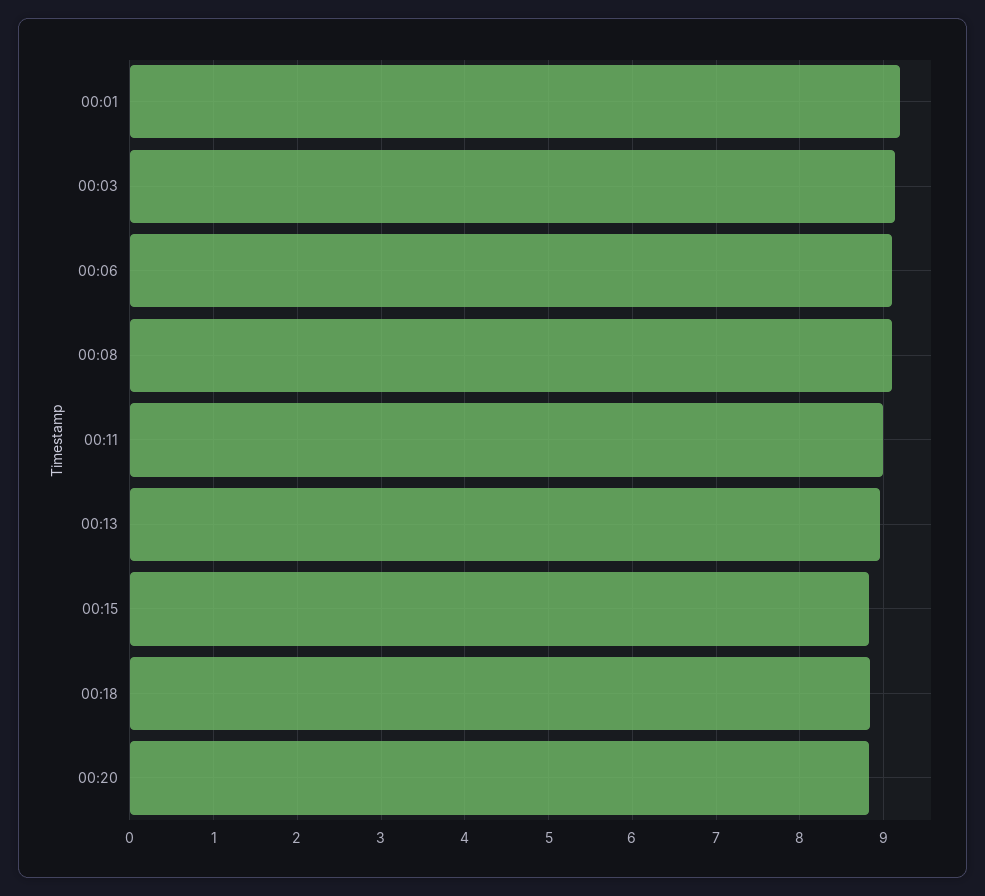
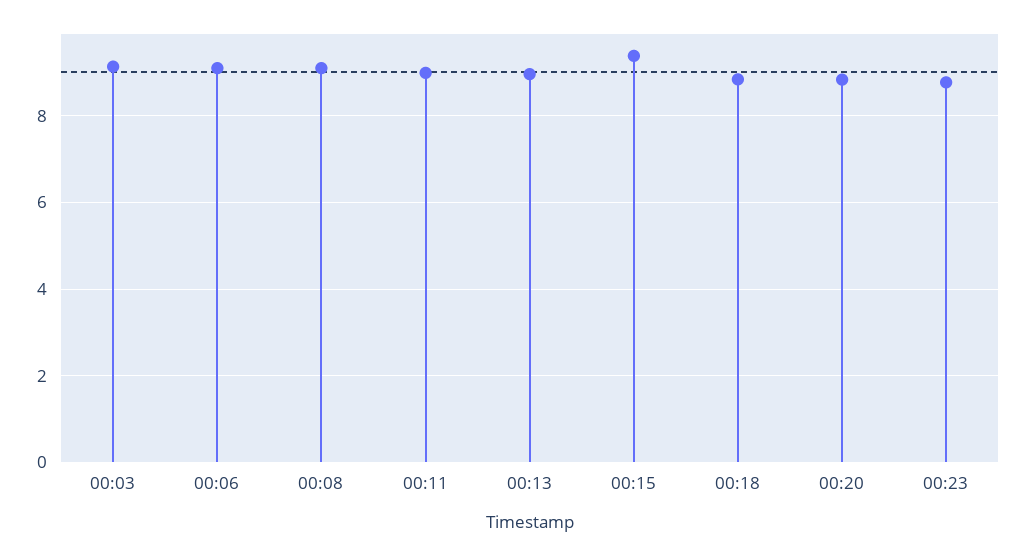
00:01: 9.2 -> none
00:15: 8.8 -> 9.4
00:23: none -> 8.8

